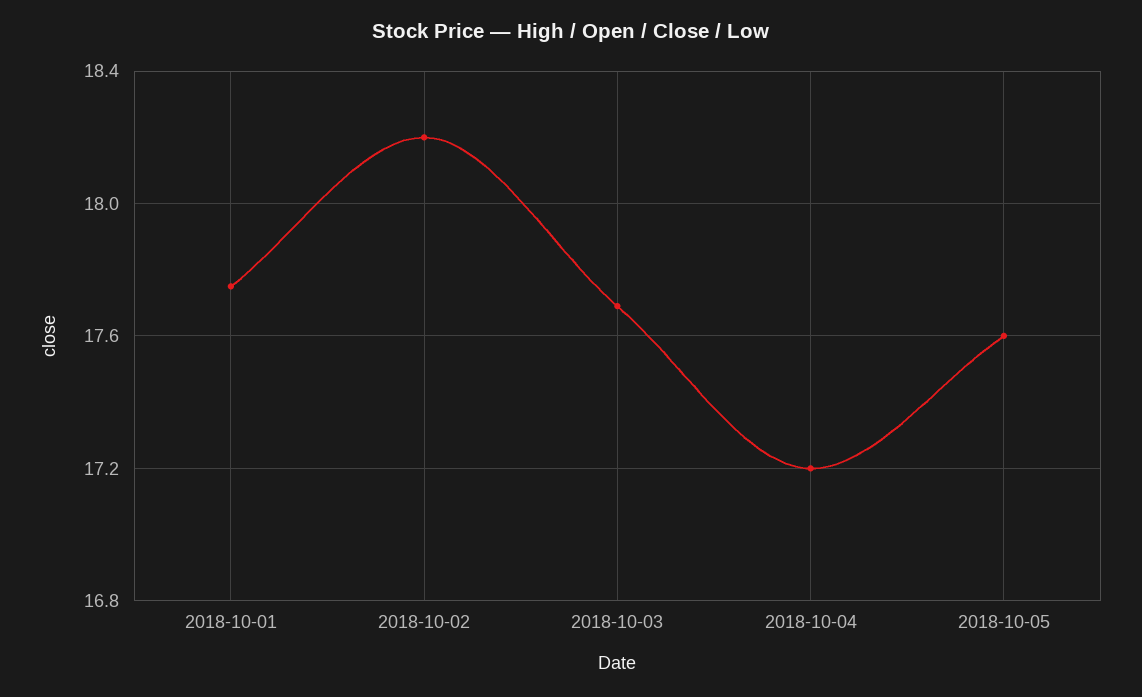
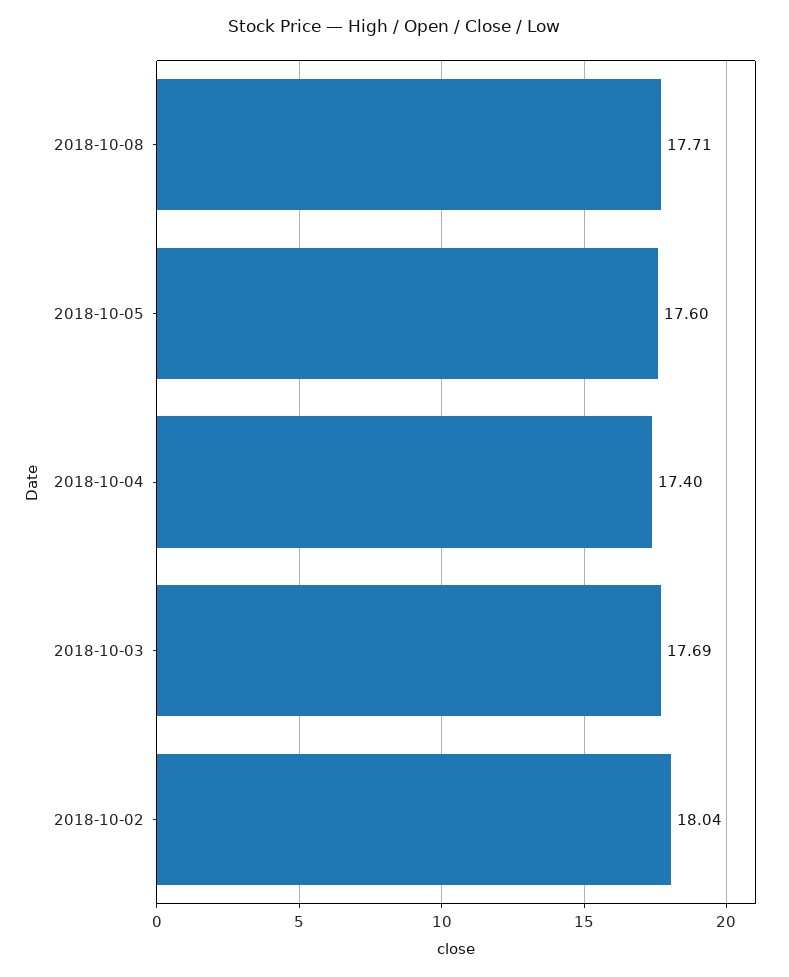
2018-10-01: 17.75 -> none
2018-10-02: 18.2 -> 18.04
2018-10-04: 17.2 -> 17.4
2018-10-08: none -> 17.71

